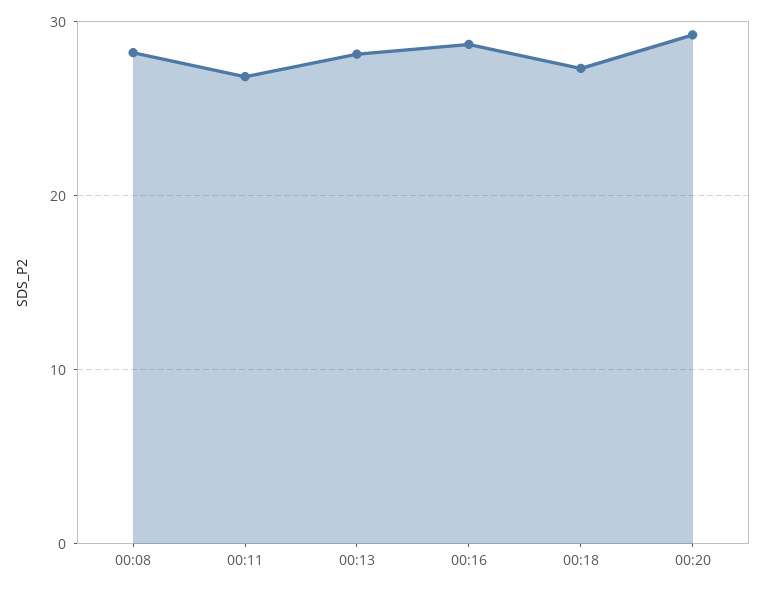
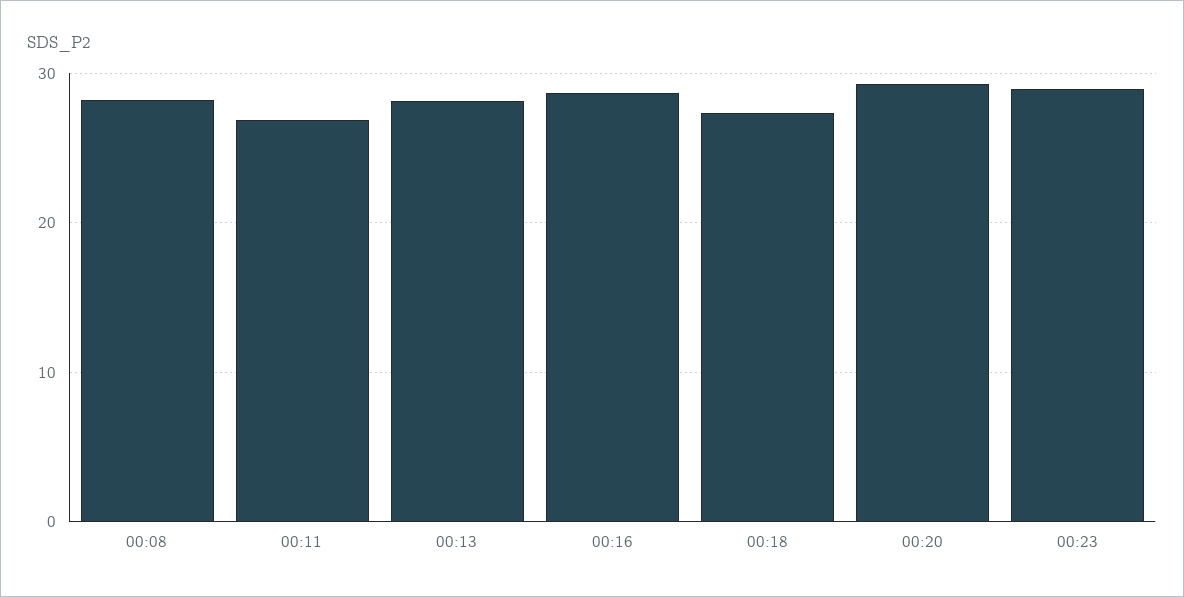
00:23: none -> 29

